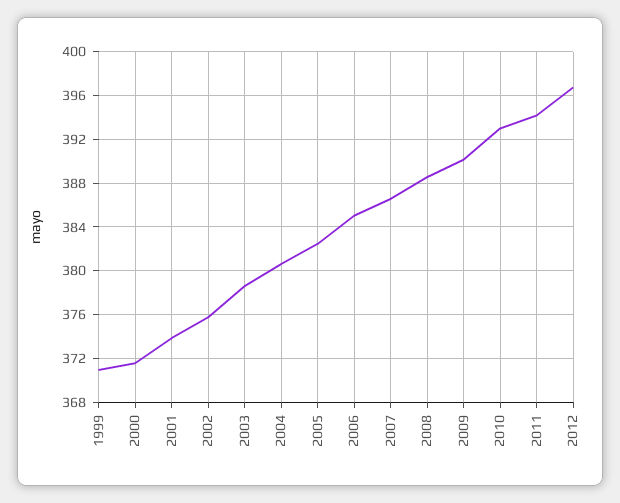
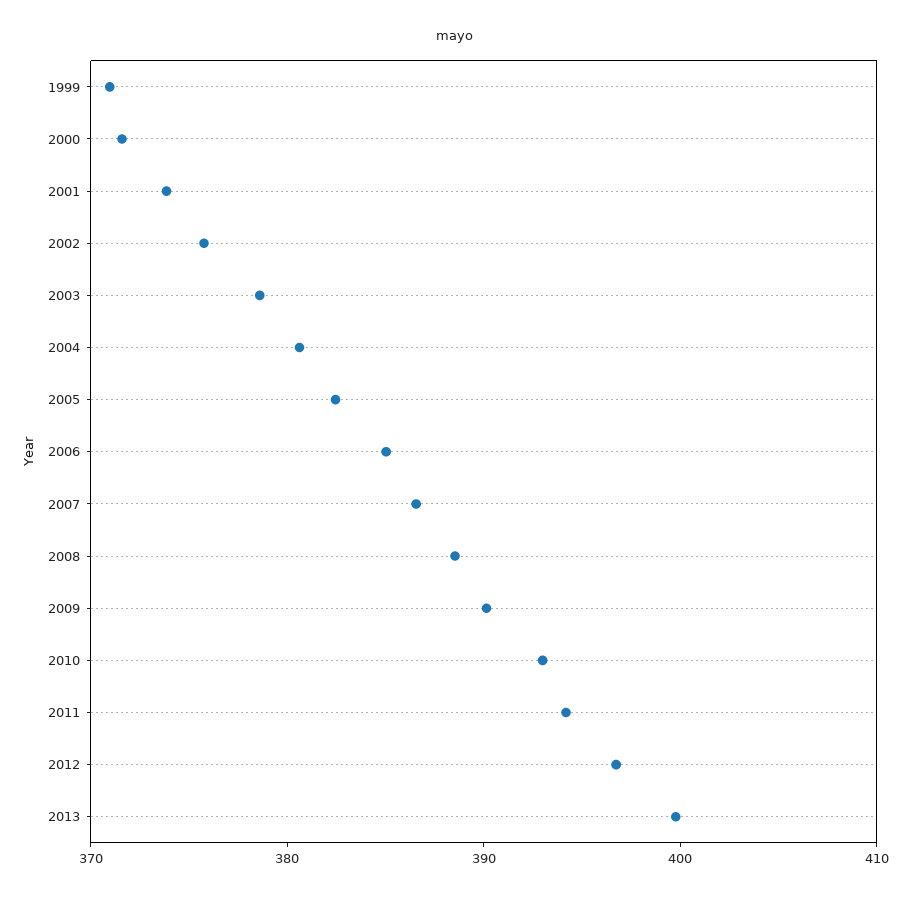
2013: none -> 400

